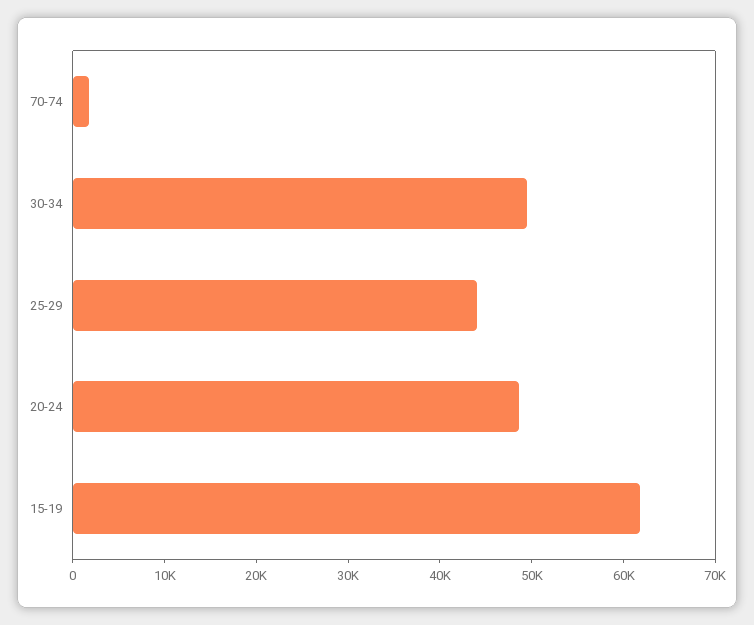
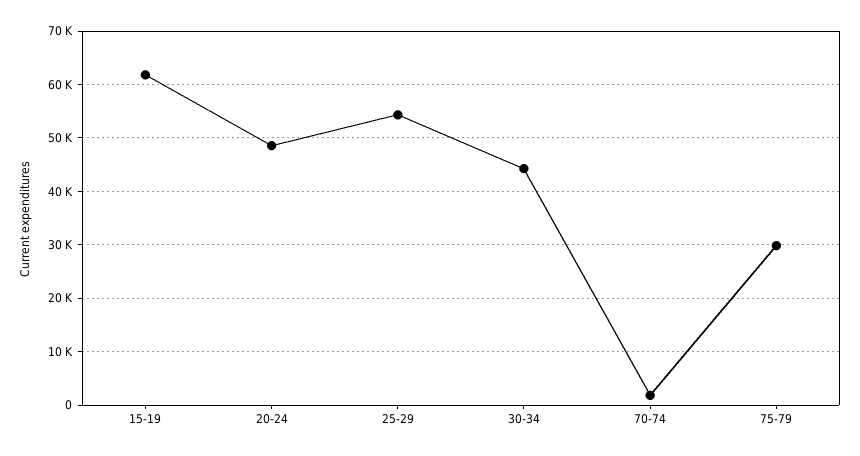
30-34: 50000 -> 44000
25-29: 44000 -> 54000
75-79: none -> 30000

